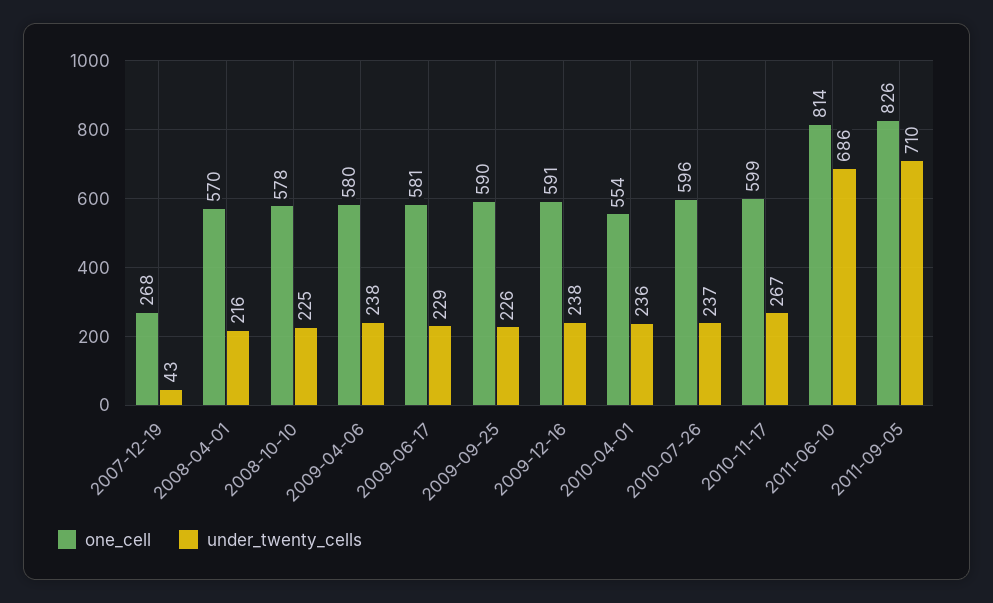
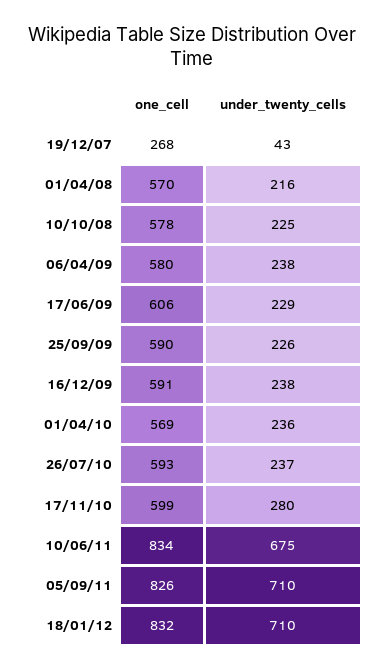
one_cell, 2009-06-17: 581 -> 606
one_cell, 2010-04-01: 554 -> 569
one_cell, 2010-07-26: 596 -> 593
under_twenty_cells, 2010-11-17: 267 -> 280
one_cell, 2011-06-10: 814 -> 834
under_twenty_cells, 2011-06-10: 686 -> 675
one_cell, 18/01/12: none -> 832
under_twenty_cells, 18/01/12: none -> 710

